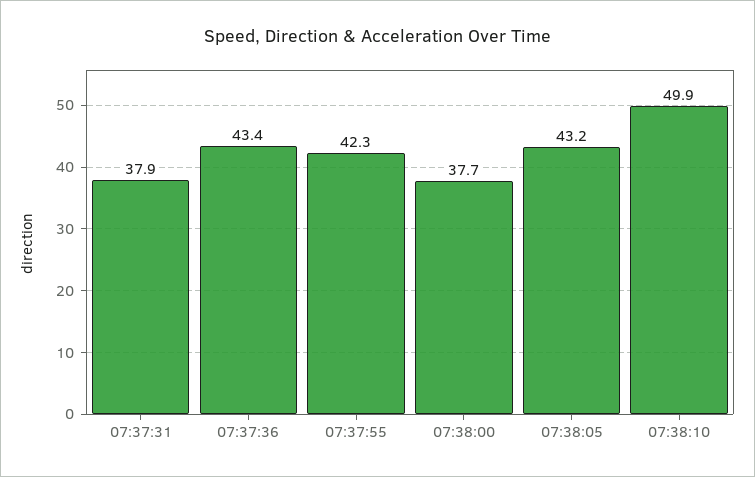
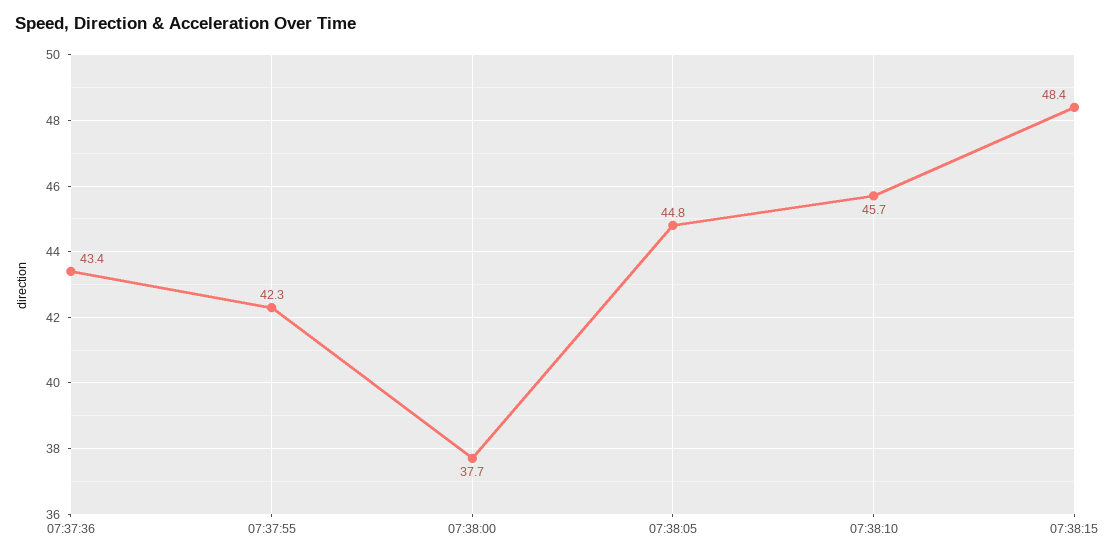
07:37:31: 37.9 -> none
07:38:05: 43.2 -> 44.8
07:38:10: 49.9 -> 45.7
07:38:15: none -> 48.4

